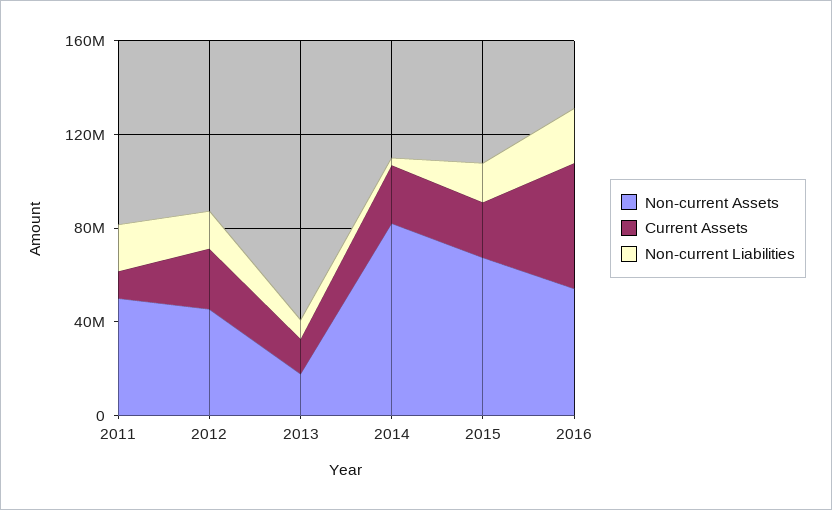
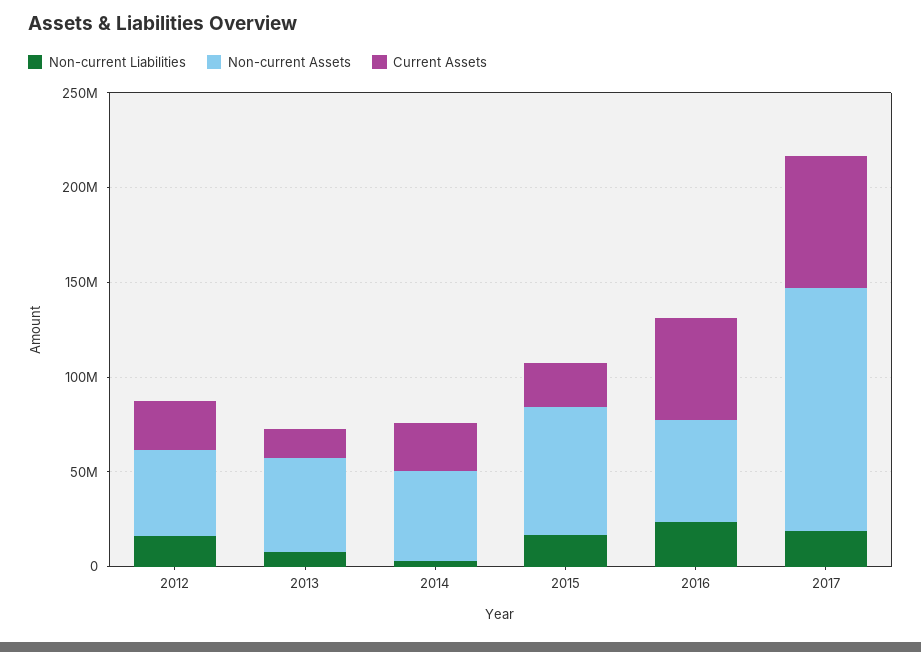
Non-current Assets, 2011: 50000000 -> none
Current Assets, 2011: 10000000 -> none
Non-current Liabilities, 2011: 20000000 -> none
Non-current Assets, 2013: 20000000 -> 50000000
Non-current Assets, 2014: 80000000 -> 50000000
Non-current Liabilities, 2017: none -> 20000000
Non-current Assets, 2017: none -> 130000000
Current Assets, 2017: none -> 70000000

